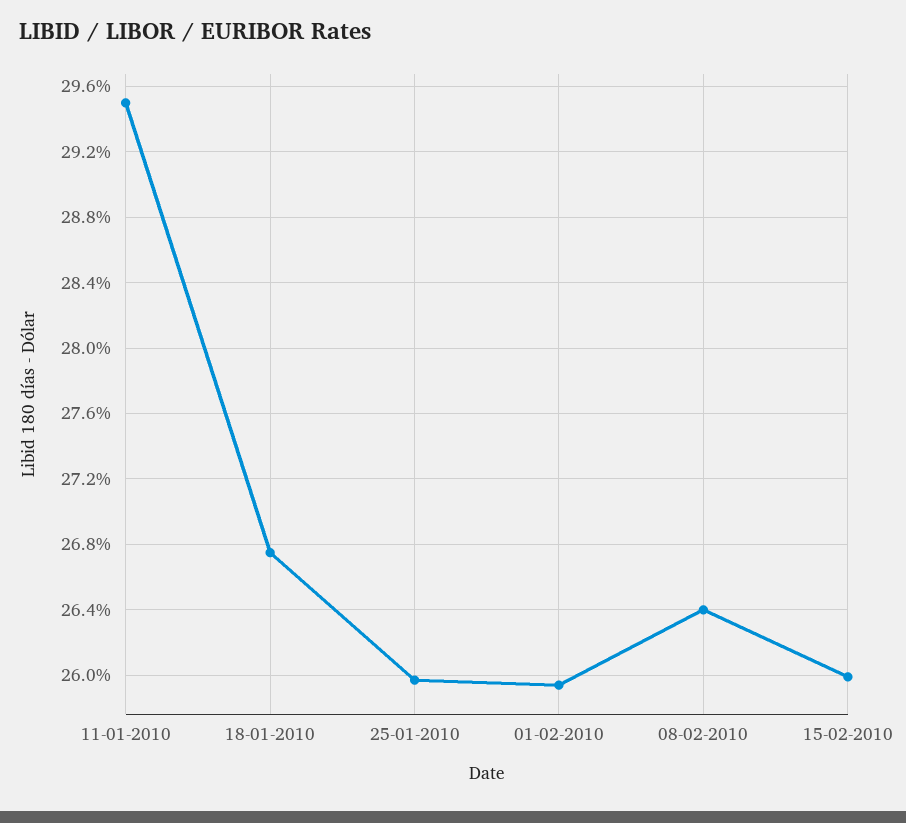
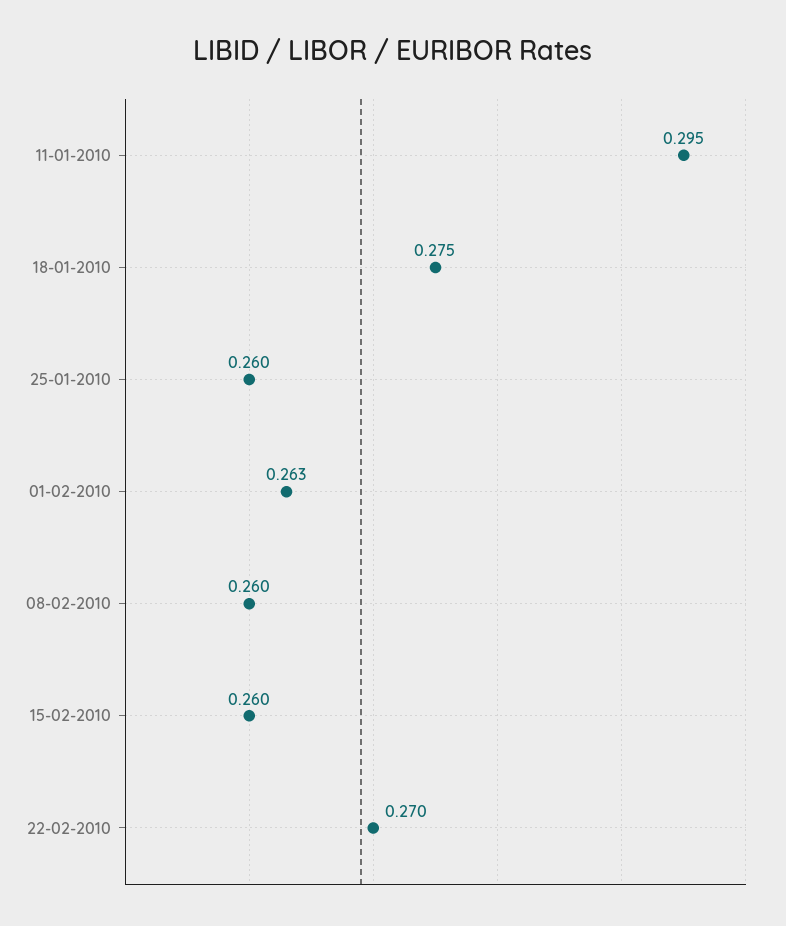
18-01-2010: 0.2675 -> 0.275
01-02-2010: 0.2595 -> 0.263
08-02-2010: 0.264 -> 0.26
22-02-2010: none -> 0.27

